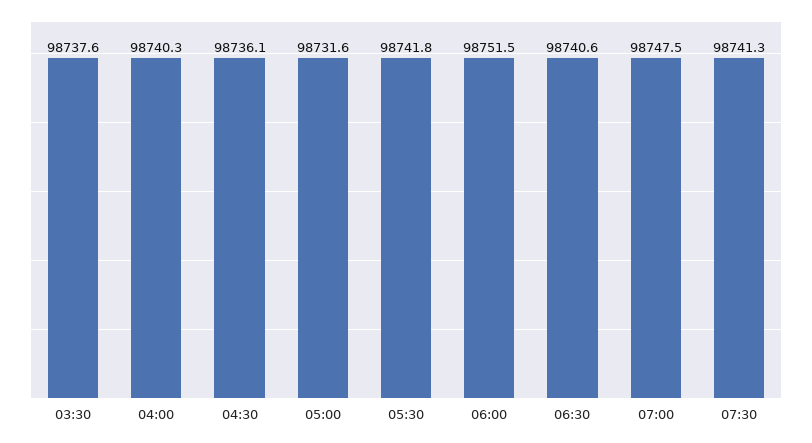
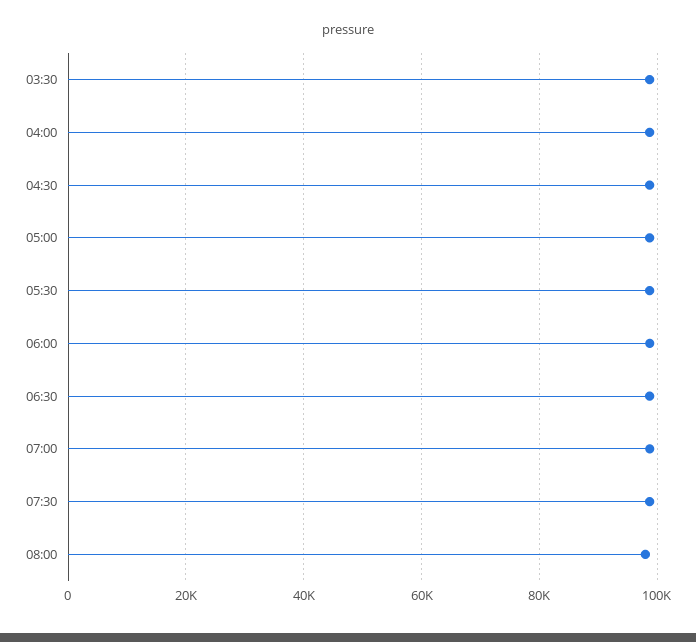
08:00: none -> 98000

